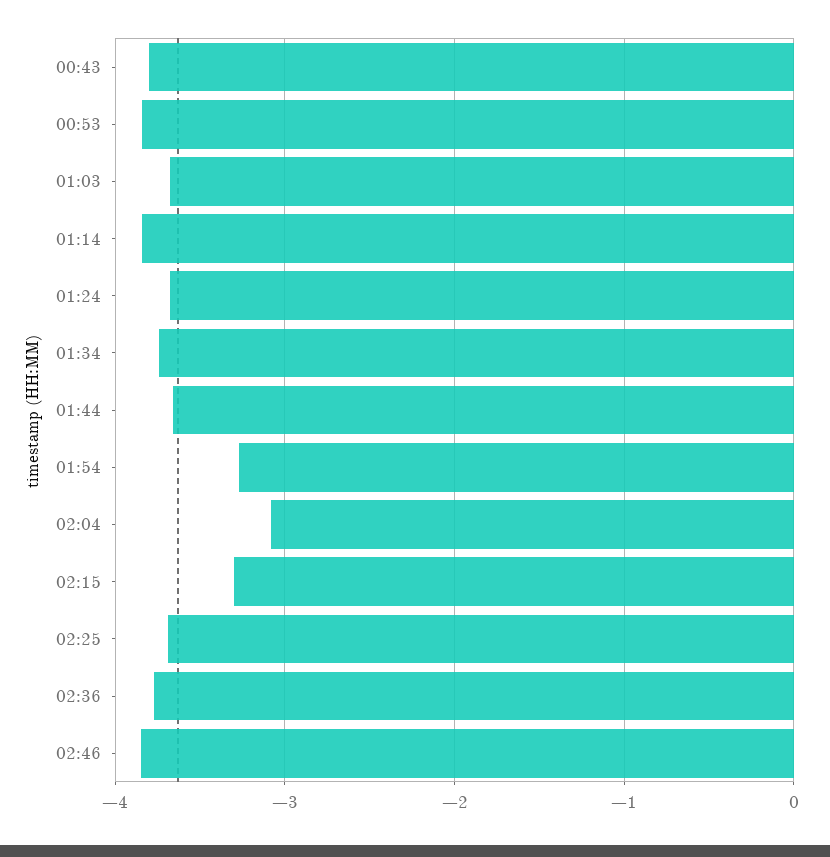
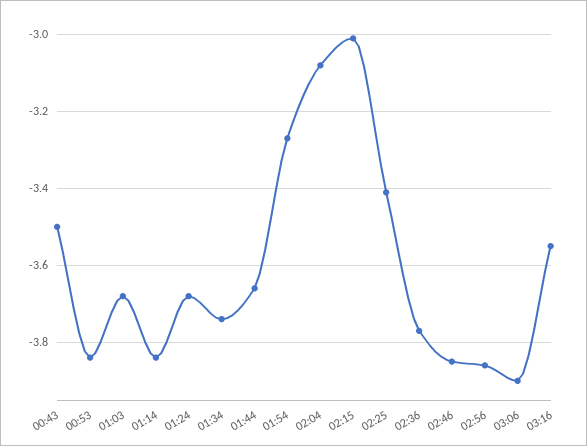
00:43: -3.8 -> -3.5
02:15: -3.3 -> -3
02:25: -3.7 -> -3.4
02:56: none -> -3.85
03:06: none -> -3.9
03:16: none -> -3.55

